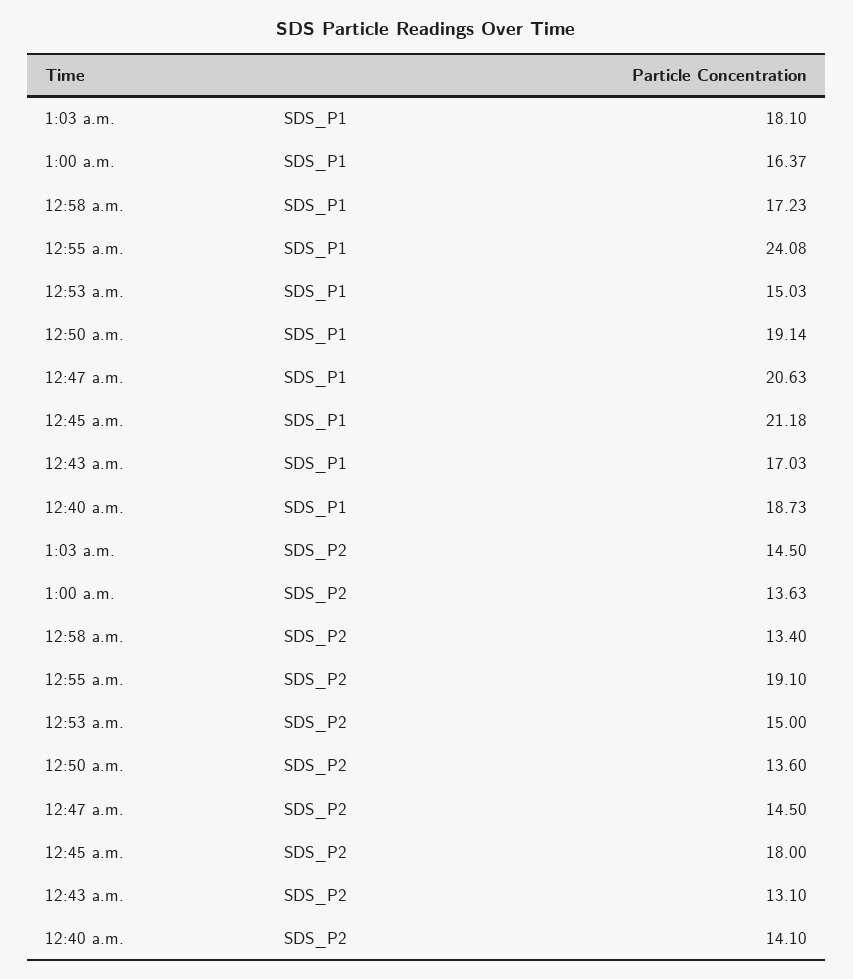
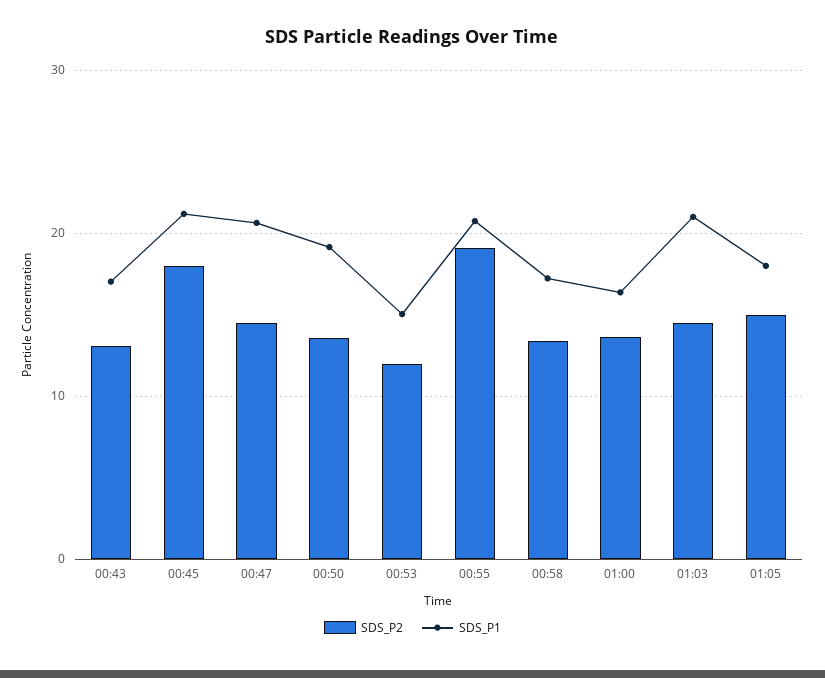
SDS_P1, 1:03 a.m.: 18.1 -> 21
SDS_P1, 12:55 a.m.: 24.08 -> 21
SDS_P1, 12:40 a.m.: 18.73 -> none
SDS_P2, 12:53 a.m.: 15 -> 12
SDS_P2, 12:40 a.m.: 14.1 -> none
SDS_P2, 01:05: none -> 15
SDS_P1, 01:05: none -> 18

